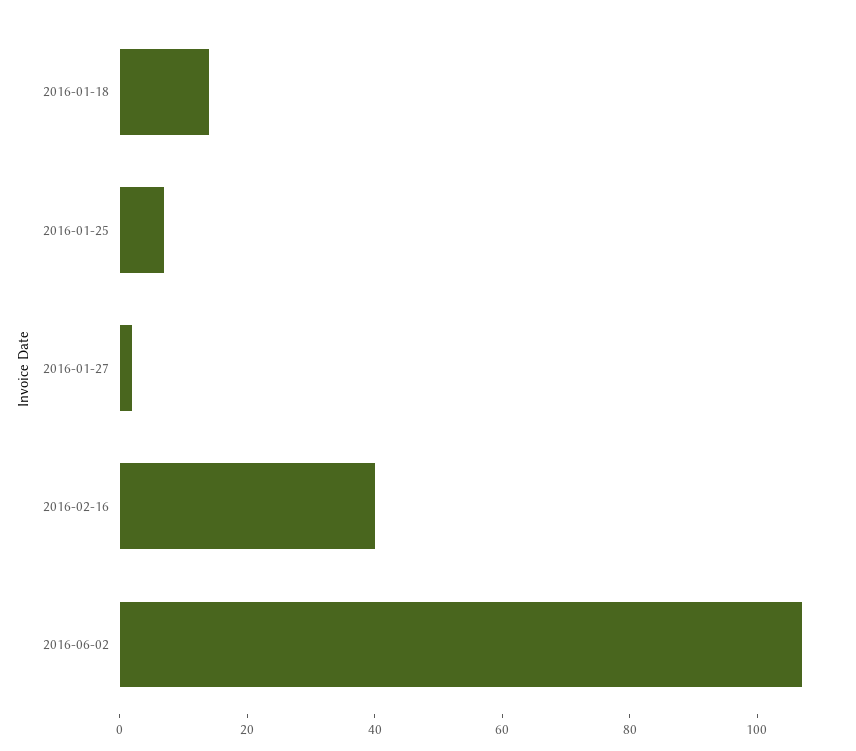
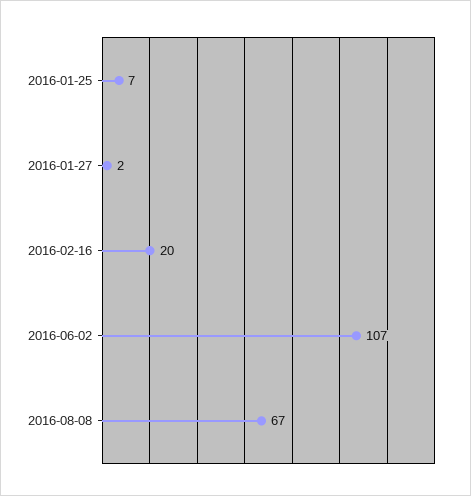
2016-01-18: 15 -> none
2016-02-16: 40 -> 20
2016-08-08: none -> 67

